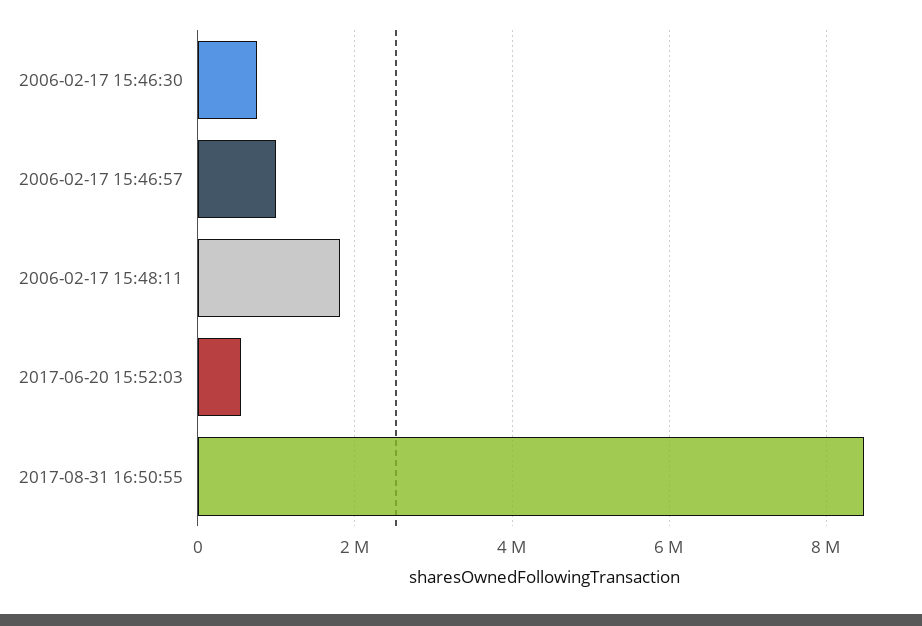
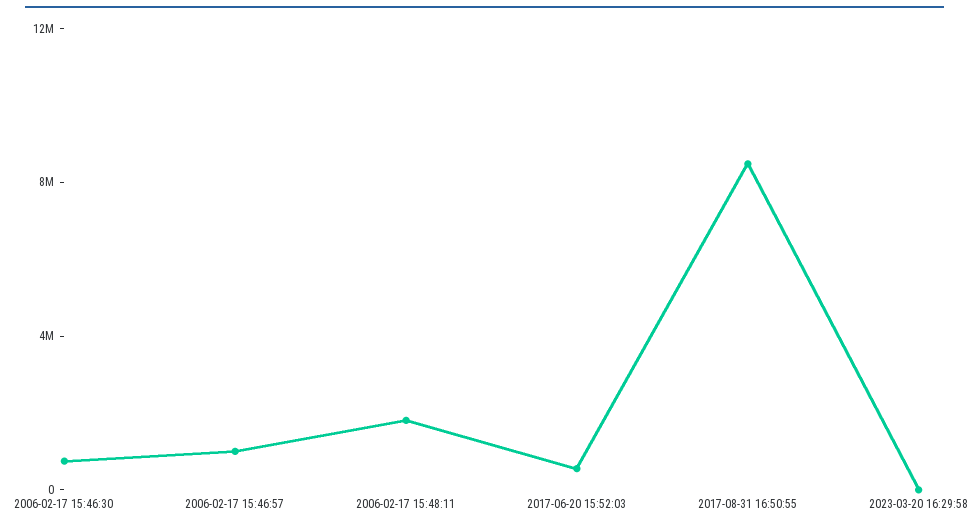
2023-03-20 16:29:58: none -> 0

